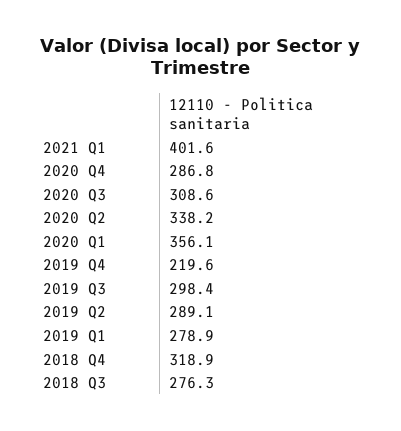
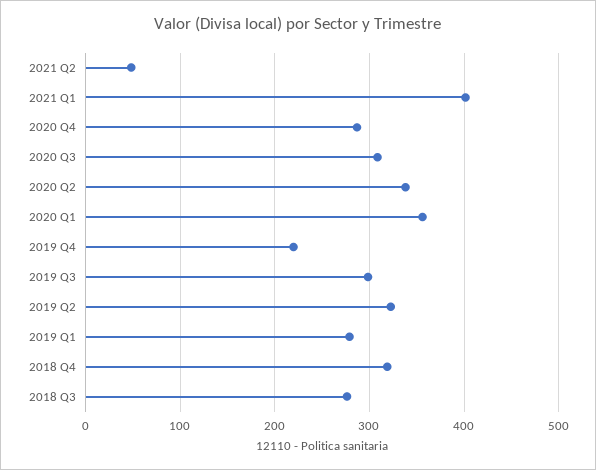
2019 Q2: 289.1 -> 320
2021 Q2: none -> 50

